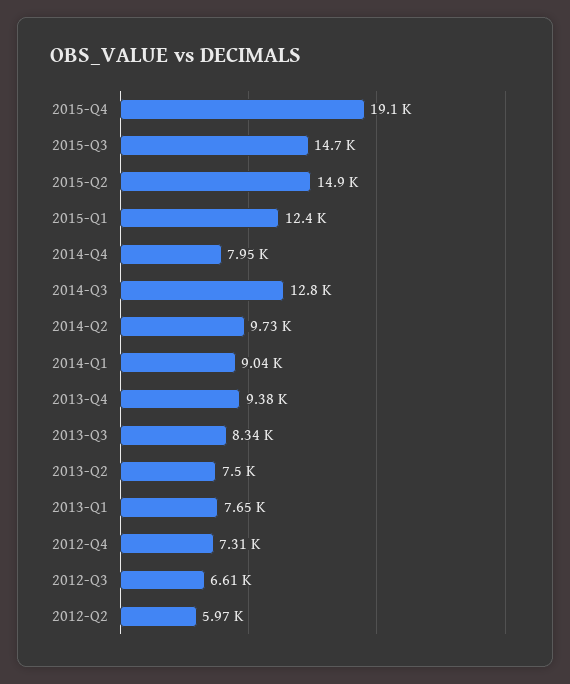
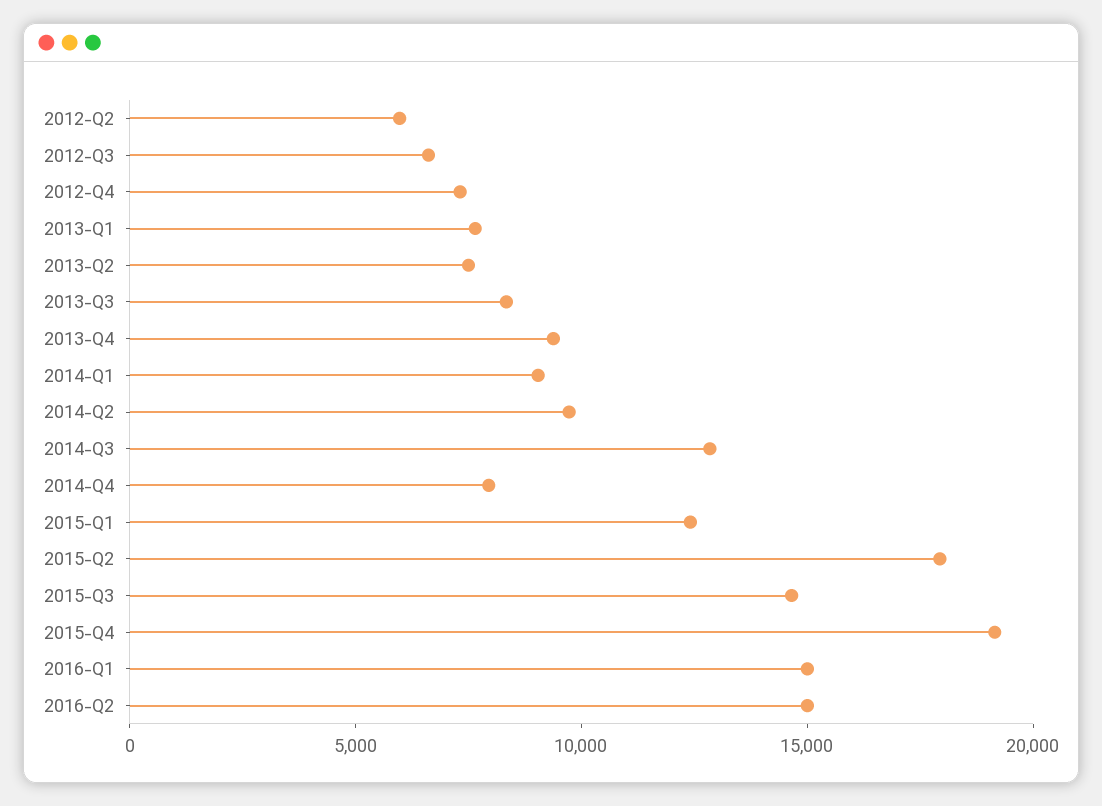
2015-Q2: 14900 -> 18000
2016-Q1: none -> 15000
2016-Q2: none -> 15000

